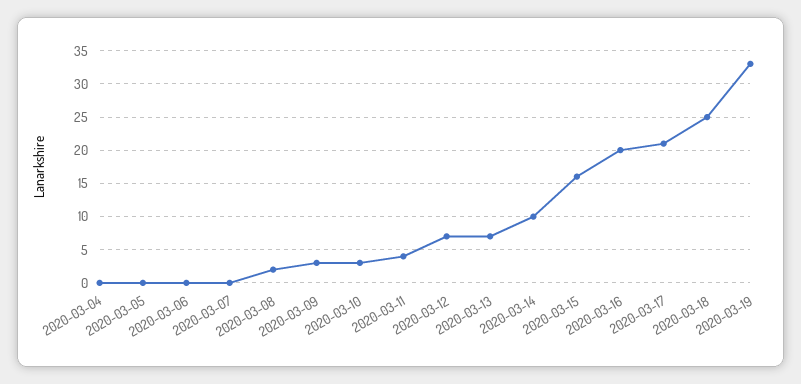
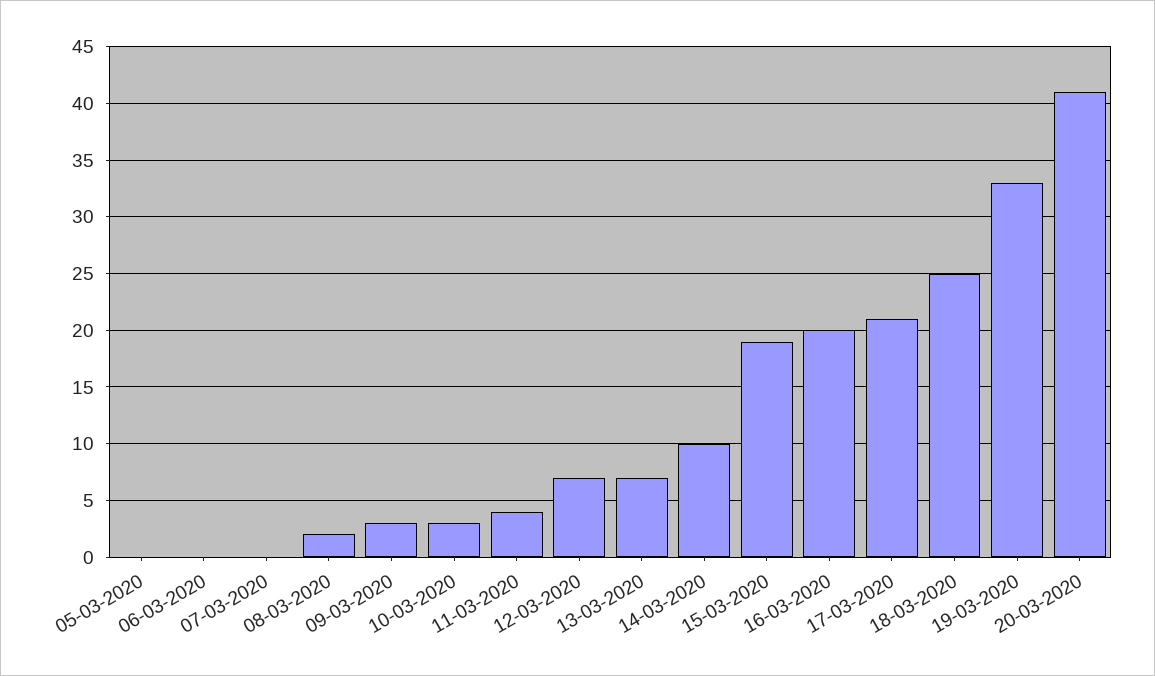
2020-03-04: 0 -> none
2020-03-15: 16 -> 19
20-03-2020: none -> 41

